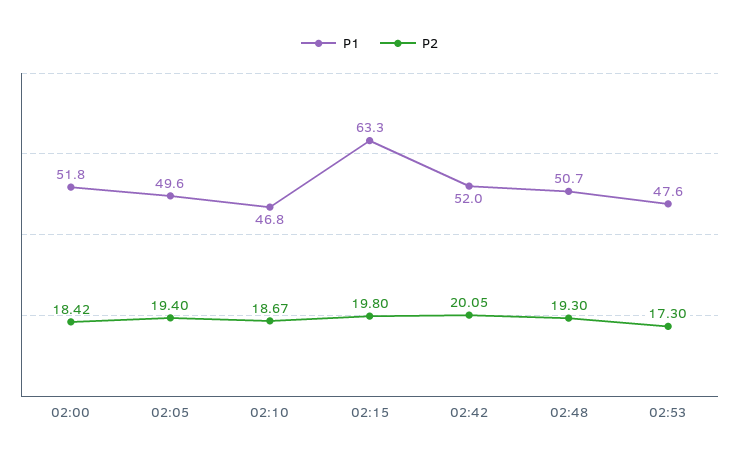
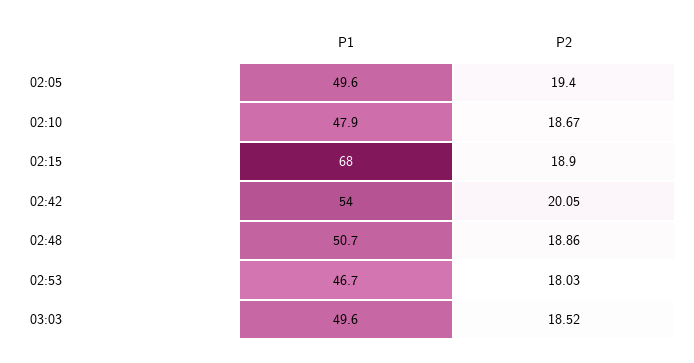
P1, 02:00: 51.8 -> none
P2, 02:00: 18.42 -> none
P1, 02:10: 46.8 -> 47.9
P1, 02:15: 63.3 -> 68
P2, 02:15: 19.8 -> 18.9
P1, 02:42: 52 -> 54
P2, 02:48: 19.3 -> 18.86
P1, 02:53: 47.6 -> 46.7
P2, 02:53: 17.3 -> 18.03
P1, 03:03: none -> 49.6
P2, 03:03: none -> 18.52

